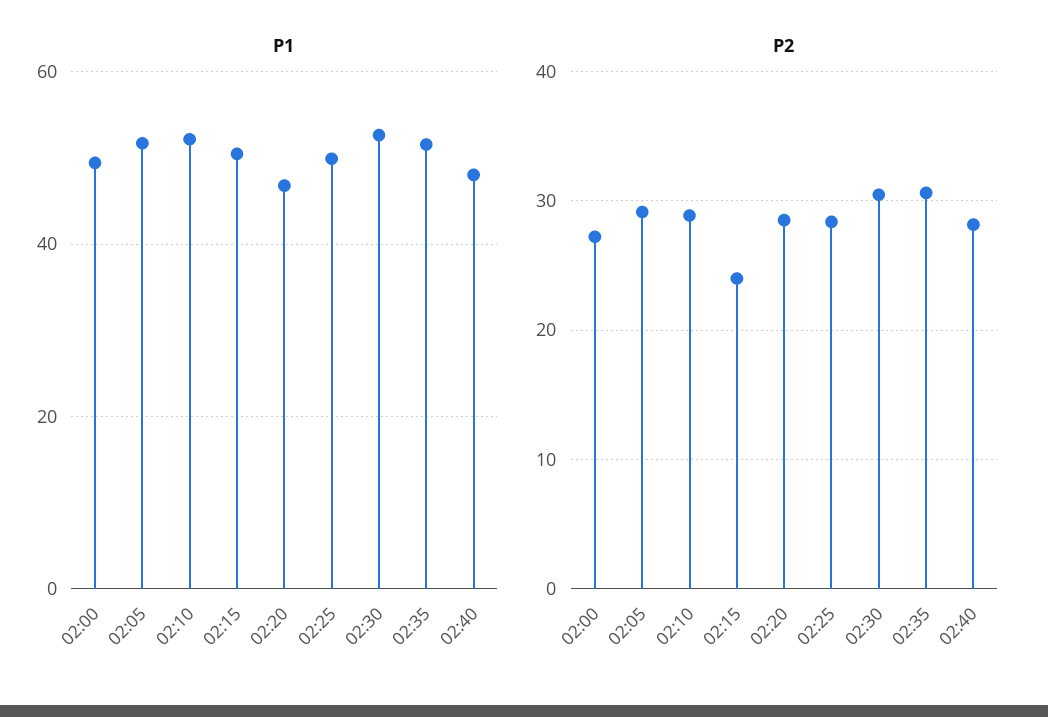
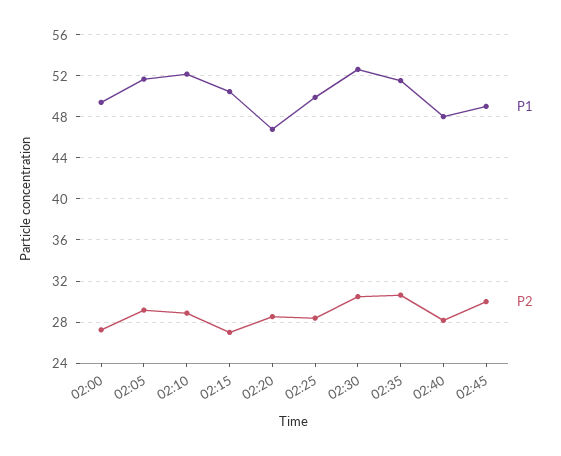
P2, 02:15: 24 -> 27
P1, 02:45: none -> 49
P2, 02:45: none -> 30

